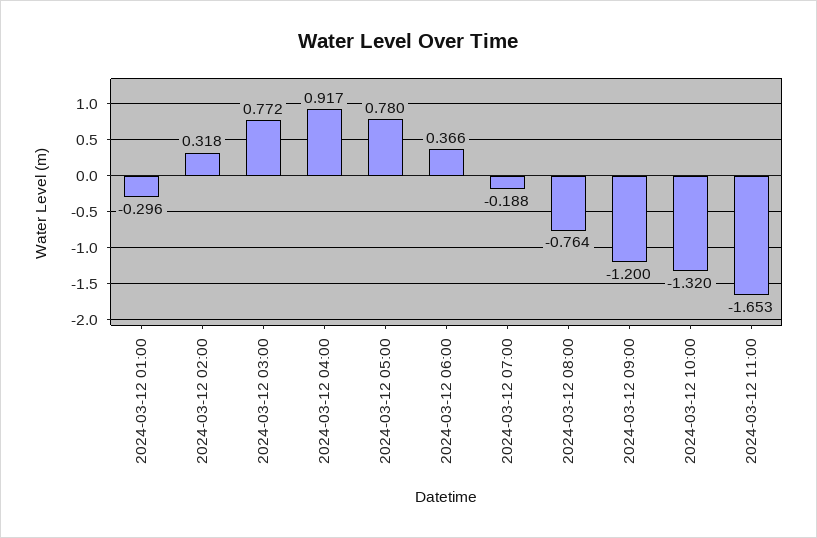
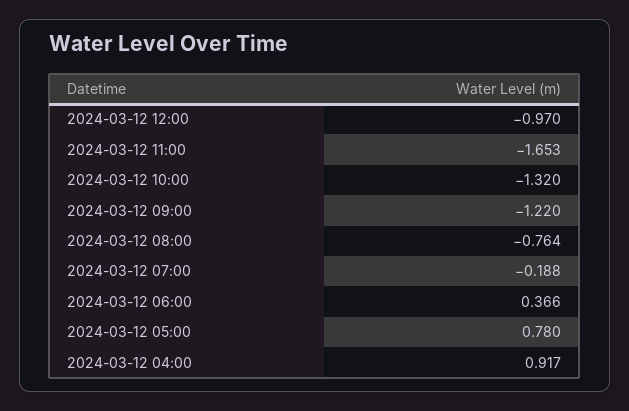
2024-03-12 01:00: -0.296 -> none
2024-03-12 02:00: 0.318 -> none
2024-03-12 03:00: 0.772 -> none
2024-03-12 09:00: -1.2 -> -1.22
2024-03-12 12:00: none -> -0.97

